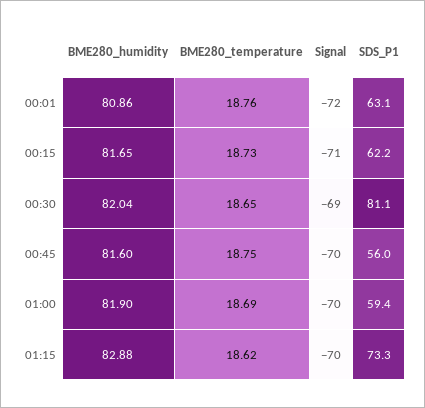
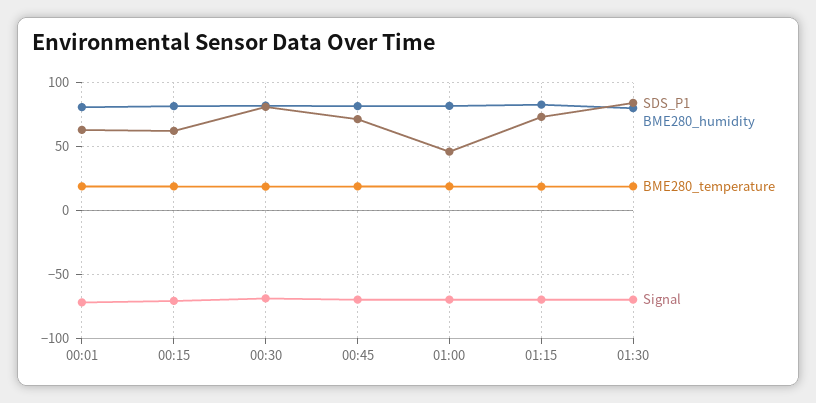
SDS_P1, 00:45: 56 -> 70
SDS_P1, 01:00: 59.4 -> 45
SDS_P1, 01:30: none -> 85
BME280_humidity, 01:30: none -> 80
BME280_temperature, 01:30: none -> 20
Signal, 01:30: none -> -70

